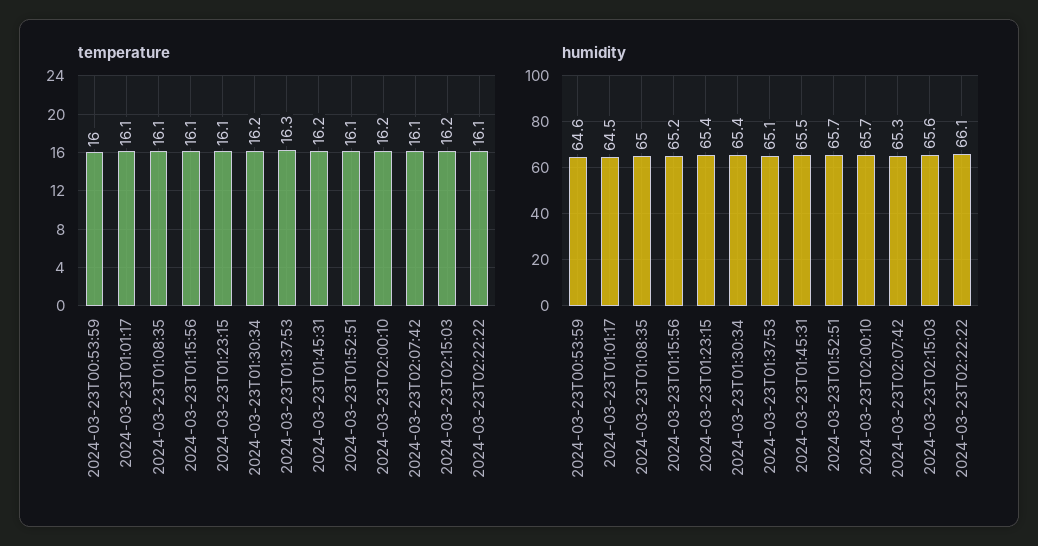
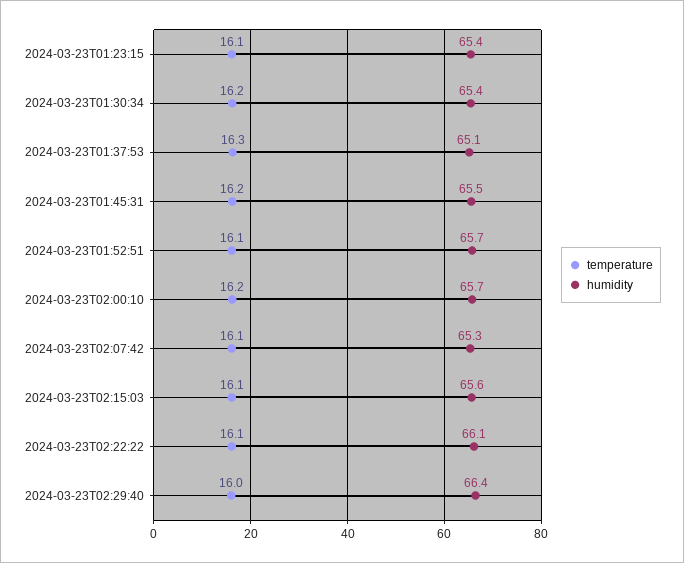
temperature, 2024-03-23T00:53:59: 16 -> none
temperature, 2024-03-23T01:01:17: 16.1 -> none
temperature, 2024-03-23T01:08:35: 16.1 -> none
temperature, 2024-03-23T01:15:56: 16.1 -> none
temperature, 2024-03-23T02:15:03: 16.2 -> 16.1
humidity, 2024-03-23T00:53:59: 64.6 -> none
humidity, 2024-03-23T01:01:17: 64.5 -> none
humidity, 2024-03-23T01:08:35: 65 -> none
humidity, 2024-03-23T01:15:56: 65.2 -> none
temperature, 2024-03-23T02:29:40: none -> 16
humidity, 2024-03-23T02:29:40: none -> 66.4

